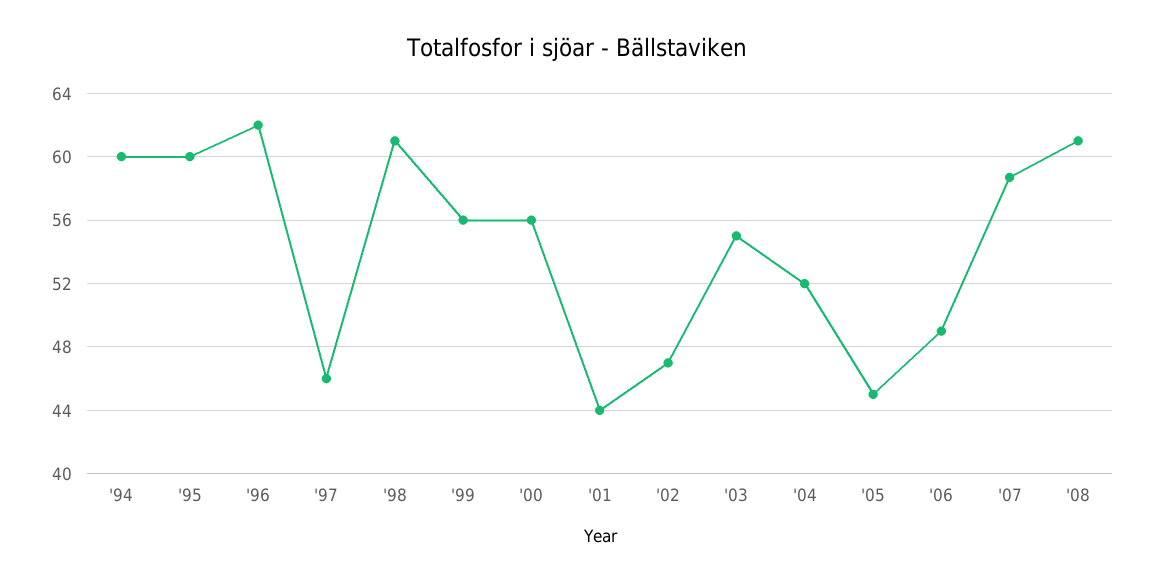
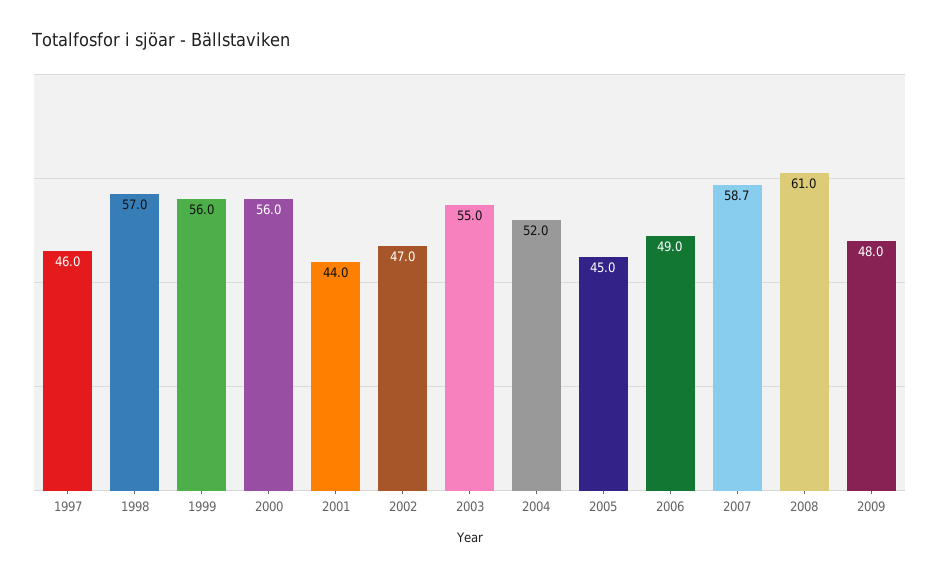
'94: 60 -> none
'95: 60 -> none
'96: 62 -> none
'98: 61 -> 57
2009: none -> 48

